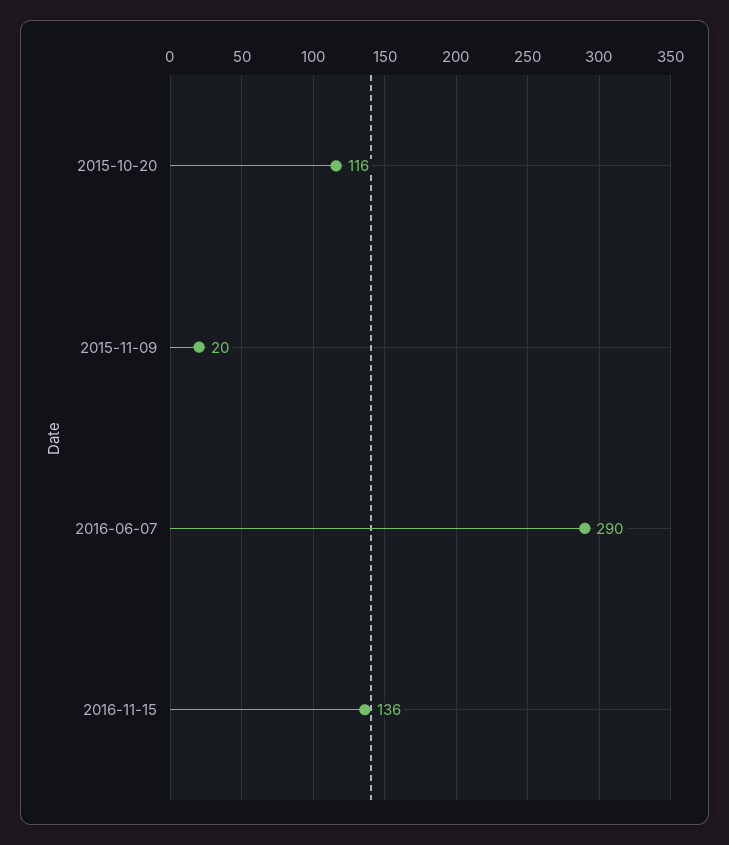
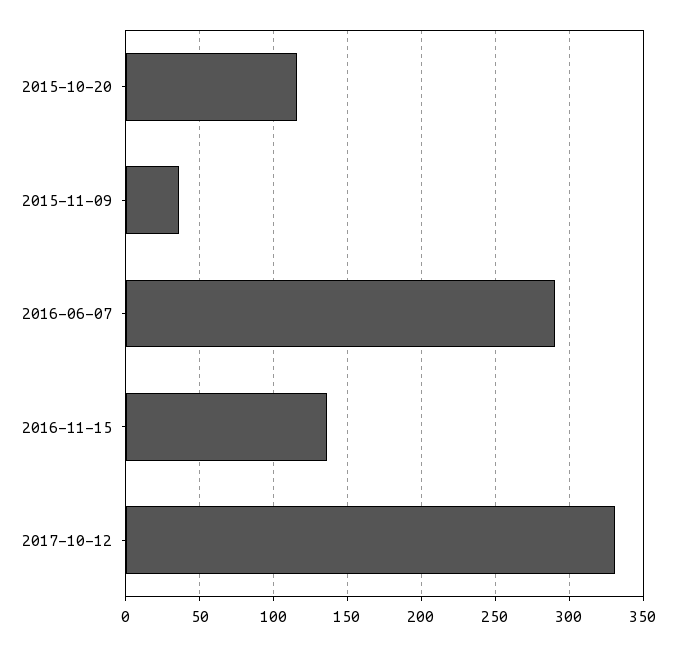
2015-11-09: 20 -> 35
2017-10-12: none -> 330

